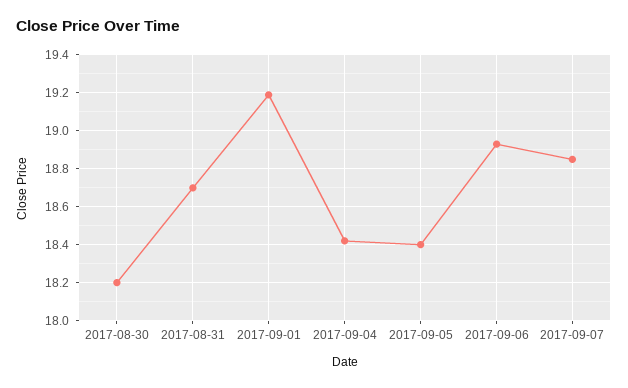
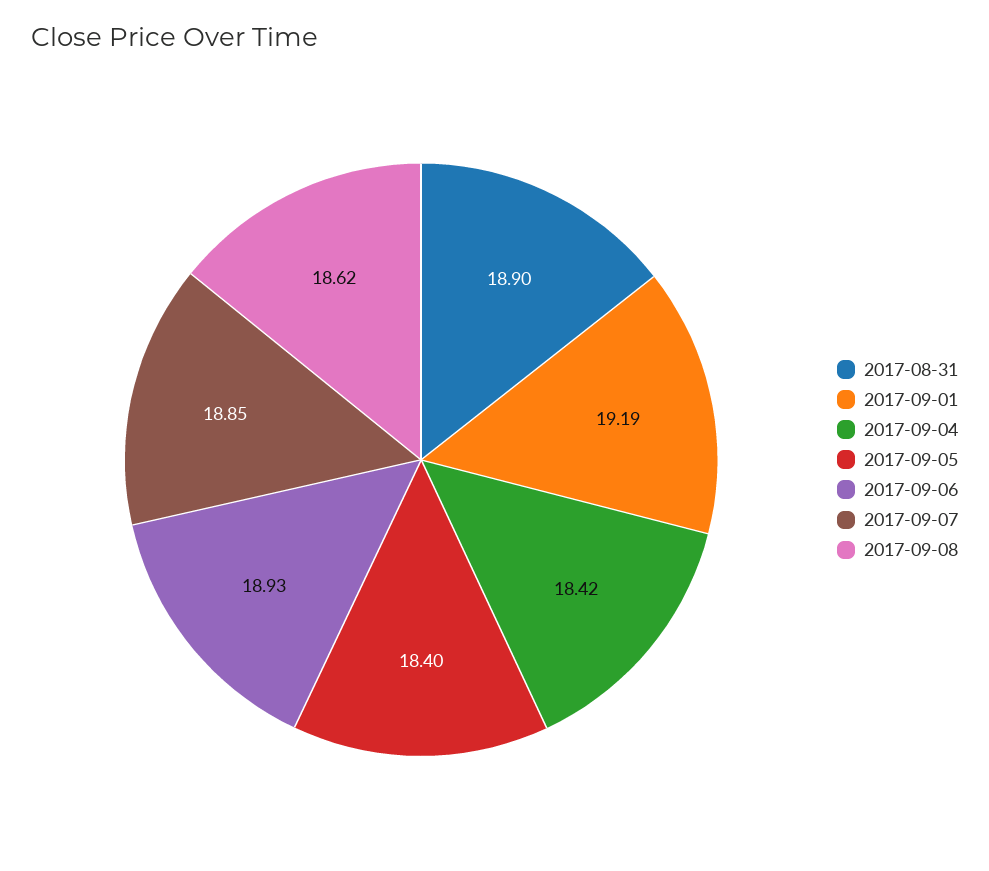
2017-08-30: 18.2 -> none
2017-08-31: 18.7 -> 18.9
2017-09-08: none -> 18.62

